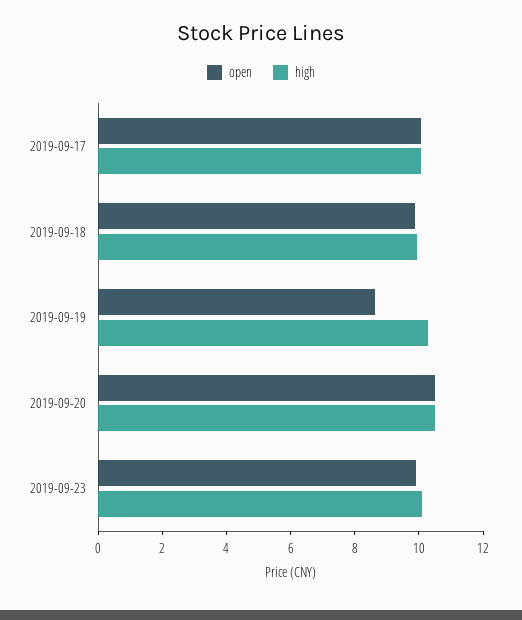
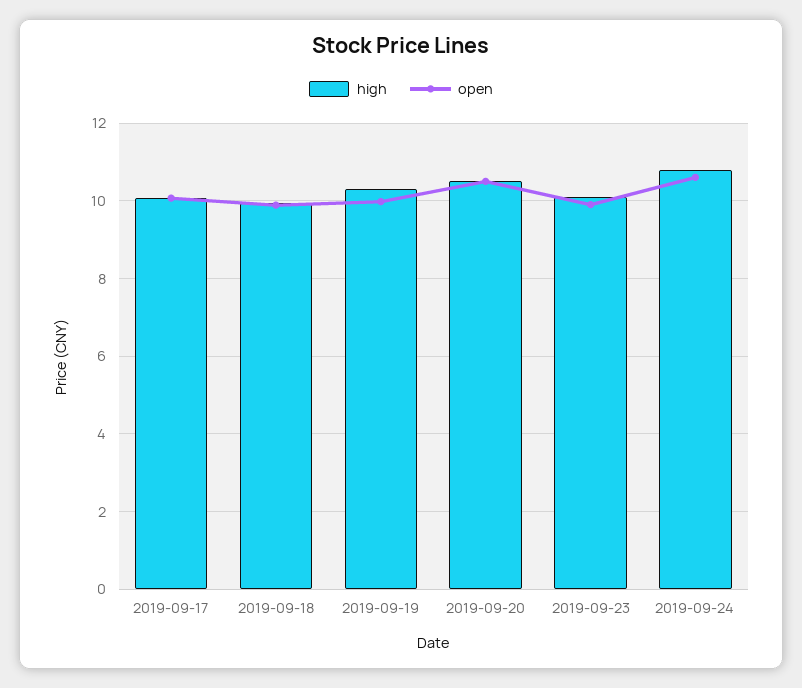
open, 2019-09-19: 8.5 -> 10
high, 2019-09-24: none -> 10.8
open, 2019-09-24: none -> 10.6

